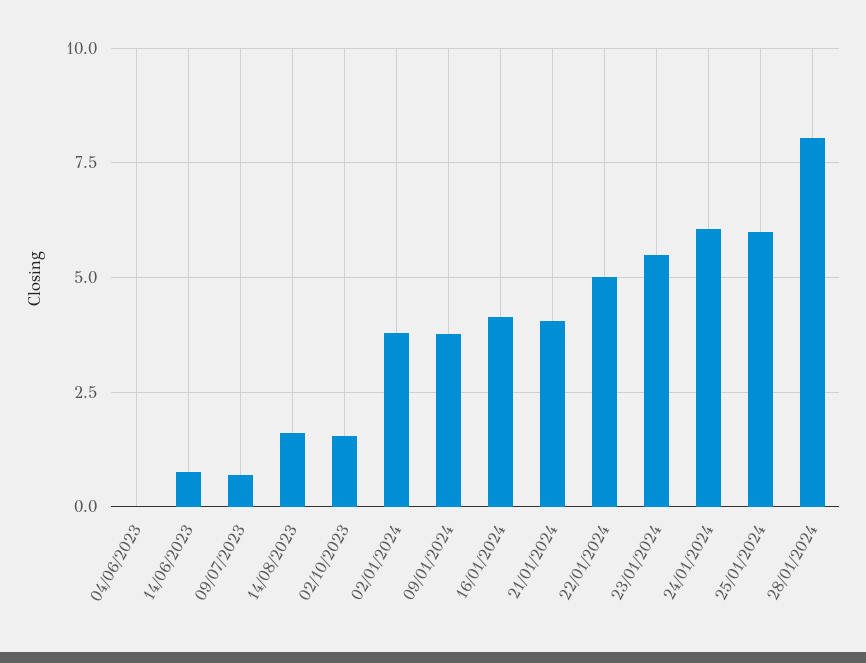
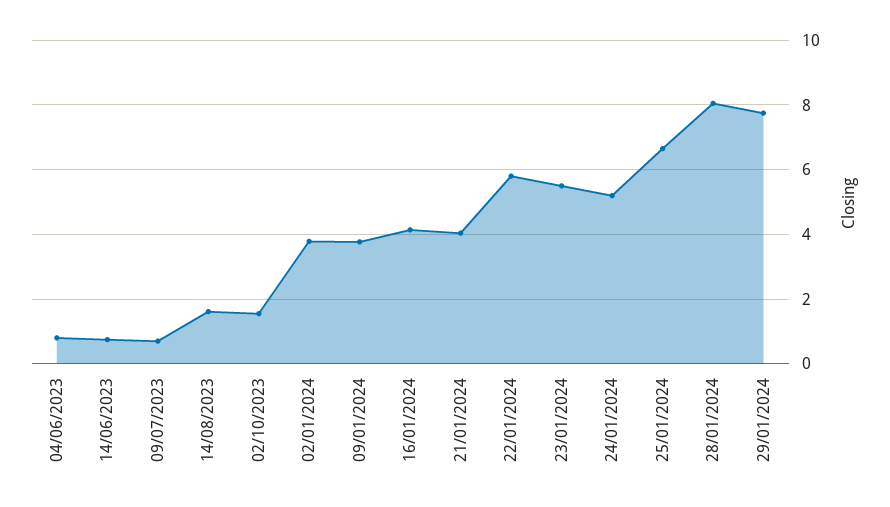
04/06/2023: 0 -> 0.8
22/01/2024: 5 -> 5.8
24/01/2024: 6 -> 5.2
25/01/2024: 6 -> 6.6
29/01/2024: none -> 7.8

